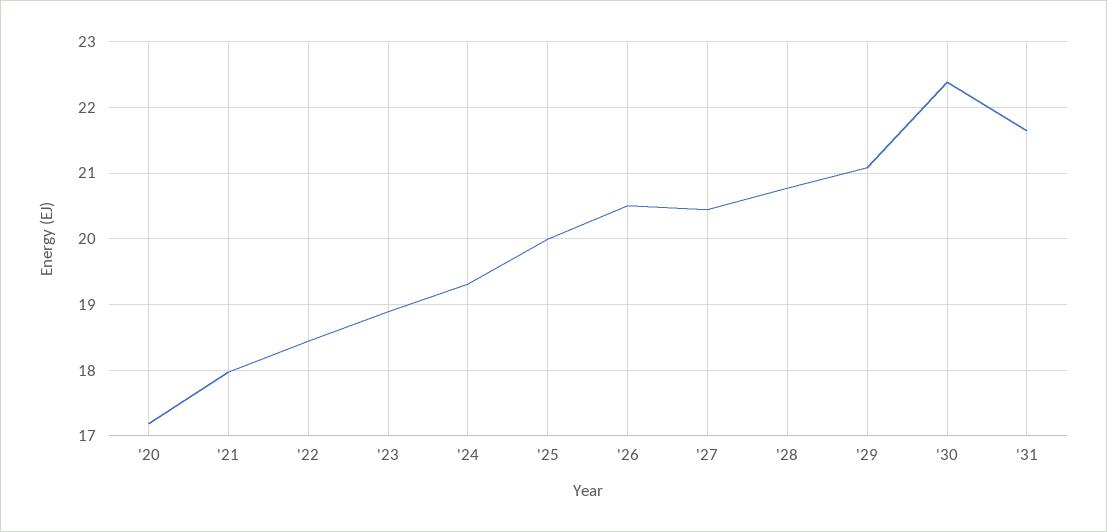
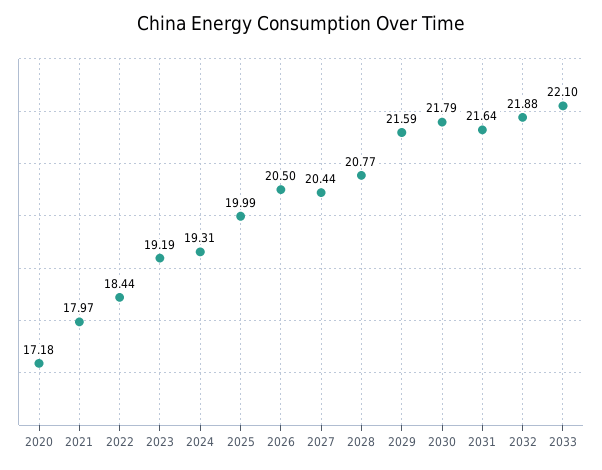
'23: 18.9 -> 19.19
'29: 21.1 -> 21.59
'30: 22.4 -> 21.79
2032: none -> 21.88
2033: none -> 22.1

